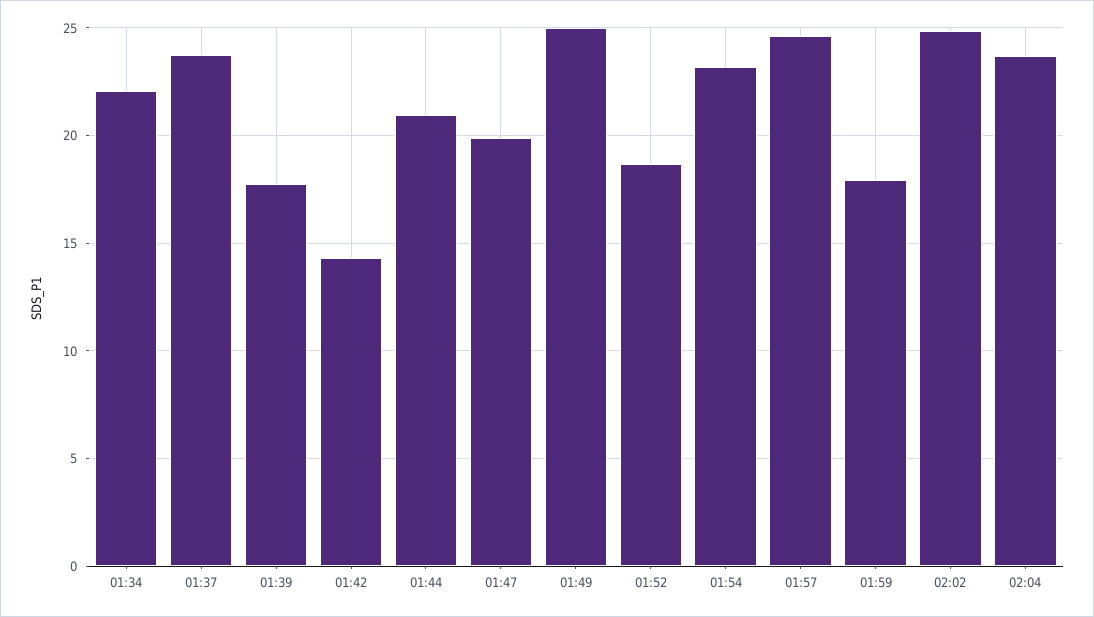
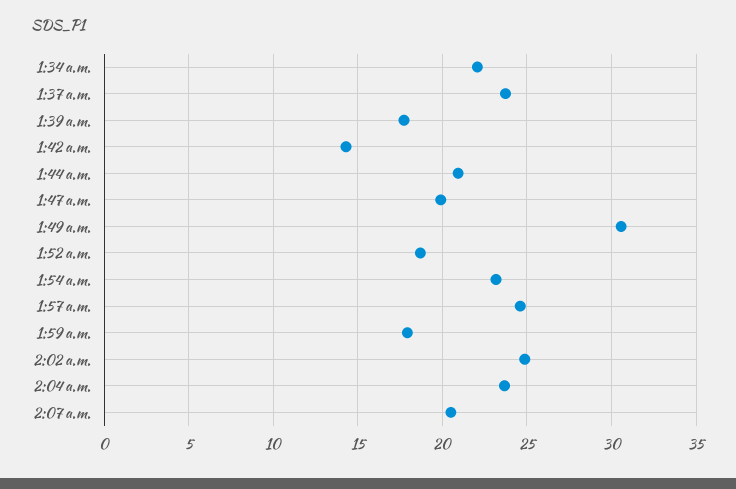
01:49: 25 -> 30.5
2:07 a.m.: none -> 20.5

